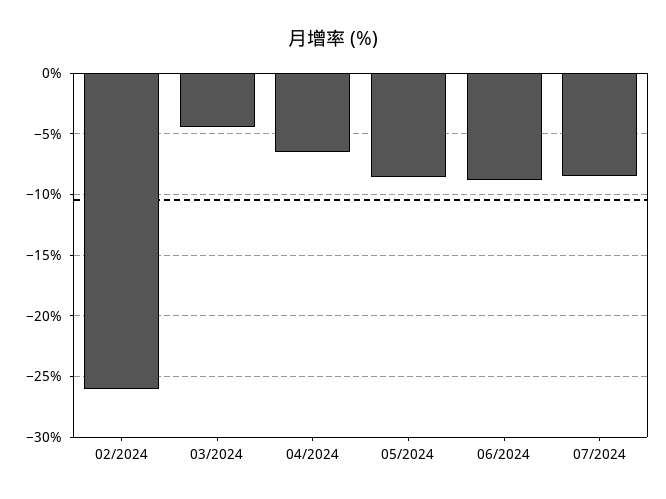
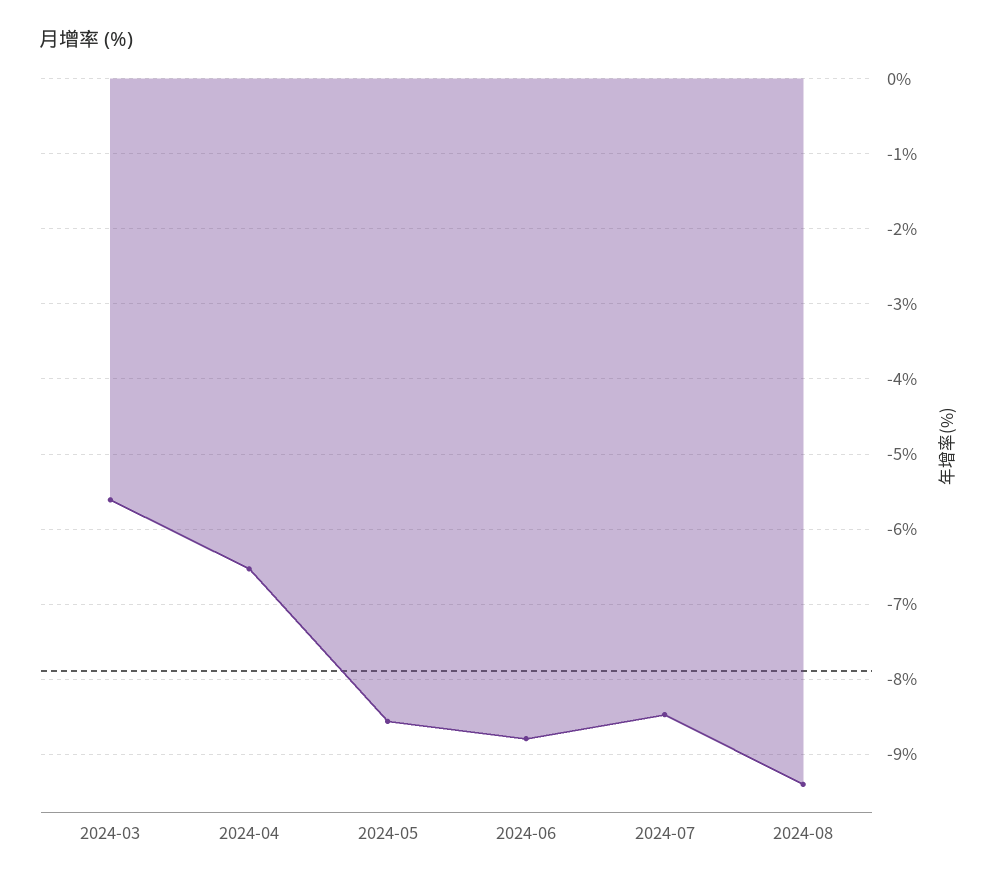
02/2024: -26 -> none
03/2024: -4.5 -> -5.6
2024-08: none -> -9.4

